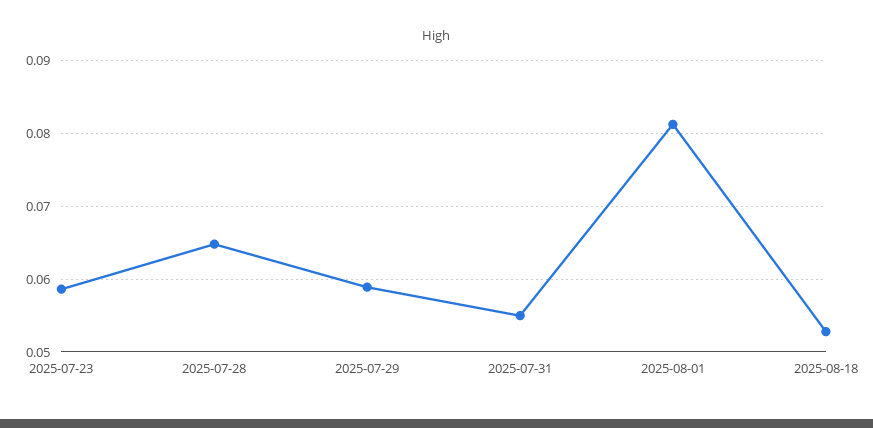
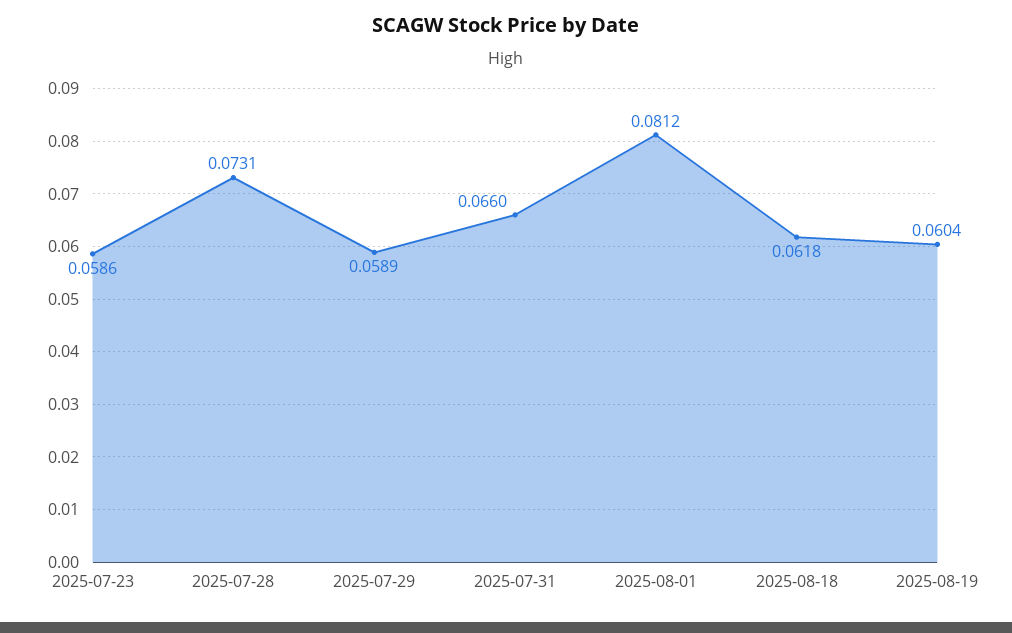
2025-07-28: 0.065 -> 0.0731
2025-07-31: 0.055 -> 0.066
2025-08-18: 0.053 -> 0.0618
2025-08-19: none -> 0.0604

